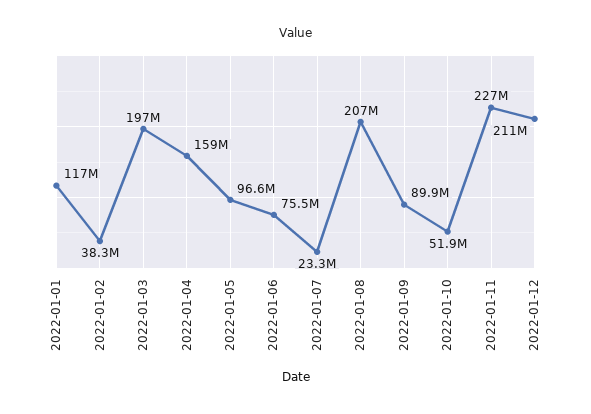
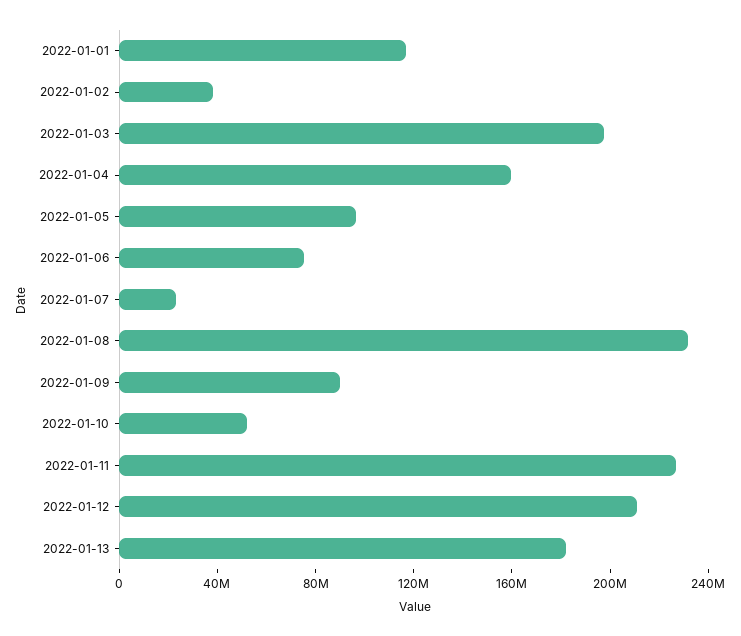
2022-01-08: 207000000 -> 230000000
2022-01-13: none -> 180000000

